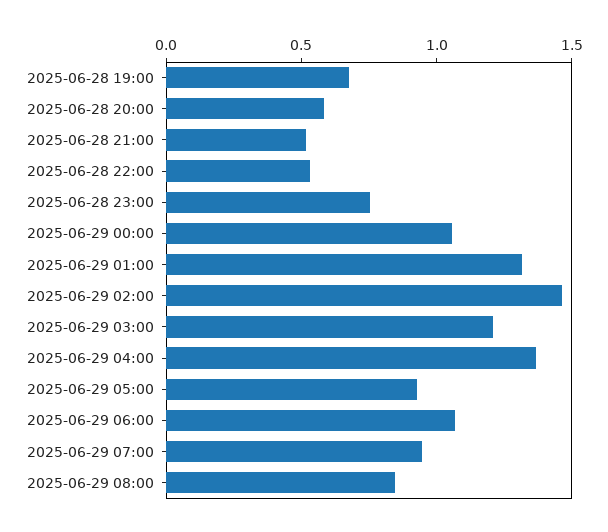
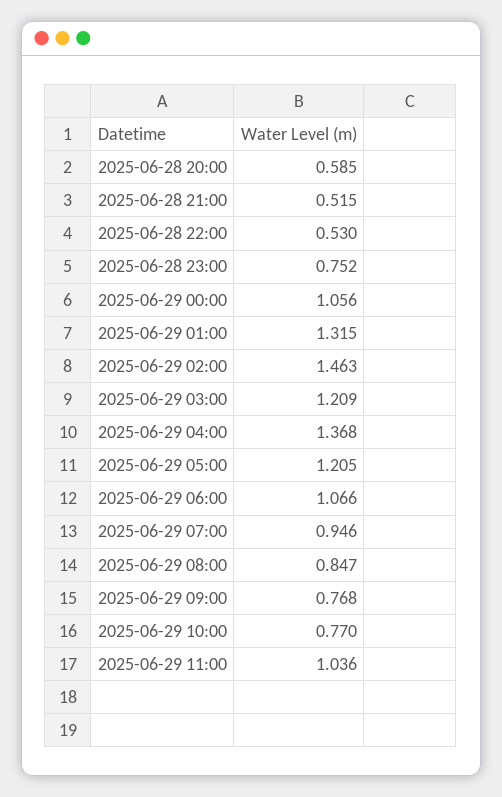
2025-06-28 19:00: 0.7 -> none
2025-06-29 05:00: 0.9 -> 1.205
2025-06-29 09:00: none -> 0.768
2025-06-29 10:00: none -> 0.77
2025-06-29 11:00: none -> 1.036

